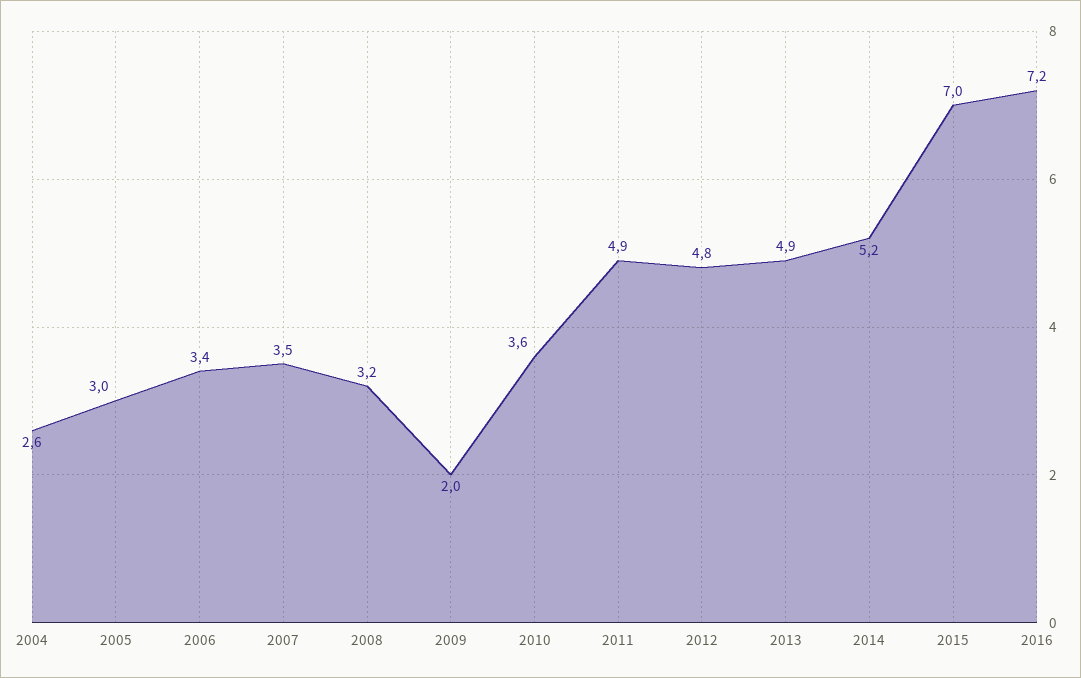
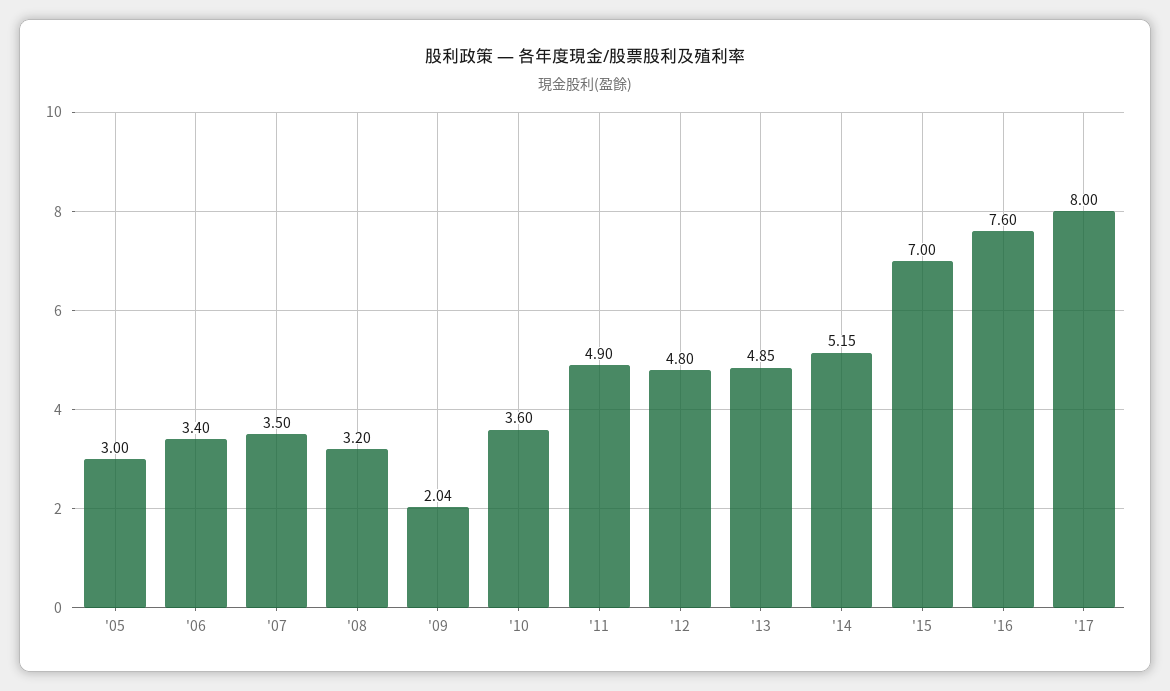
2004: 2.6 -> none
2016: 7.2 -> 7.6
'17: none -> 8

